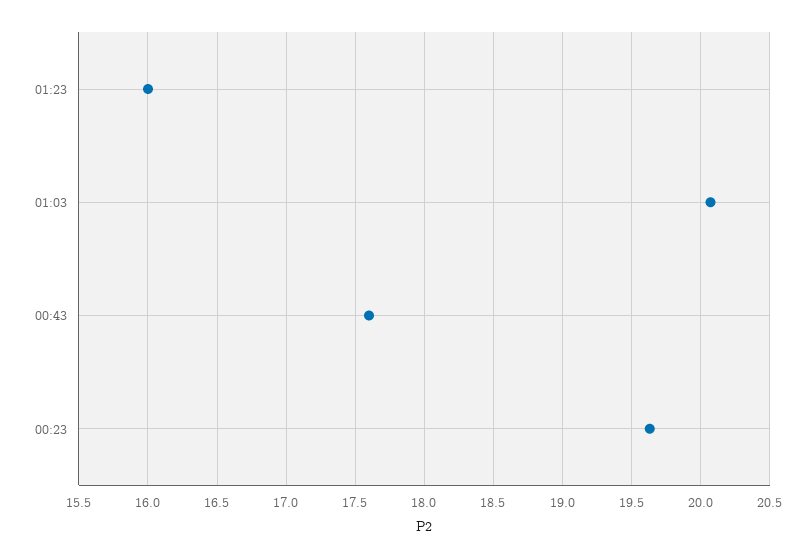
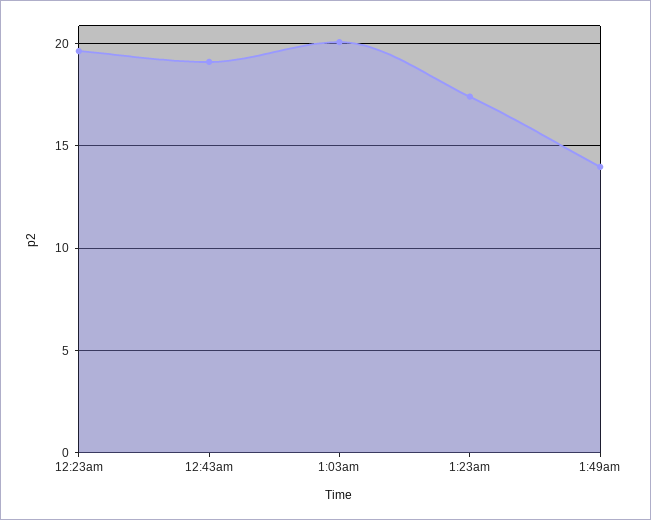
01:23: 16 -> 17.5
00:43: 17.6 -> 19
1:49am: none -> 14

